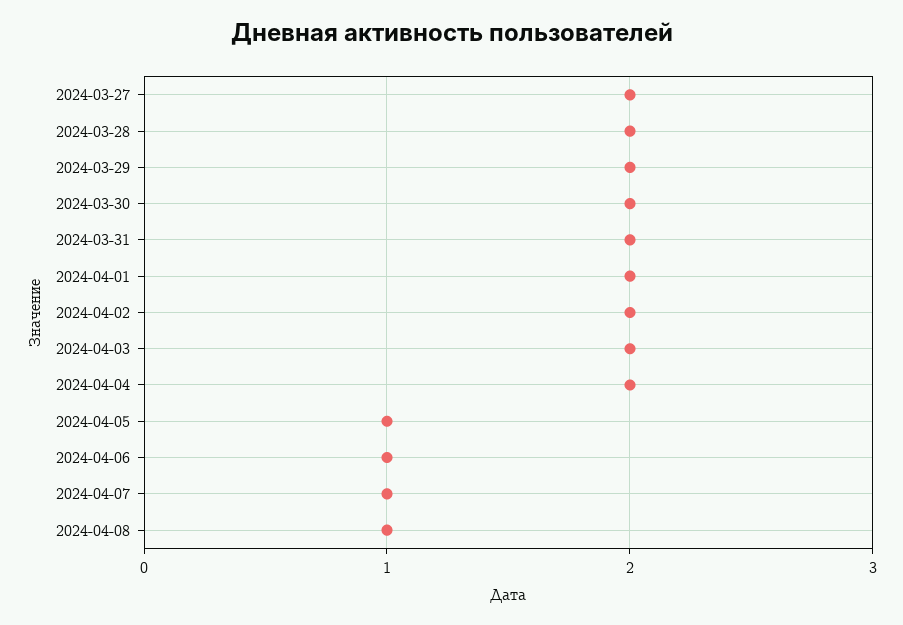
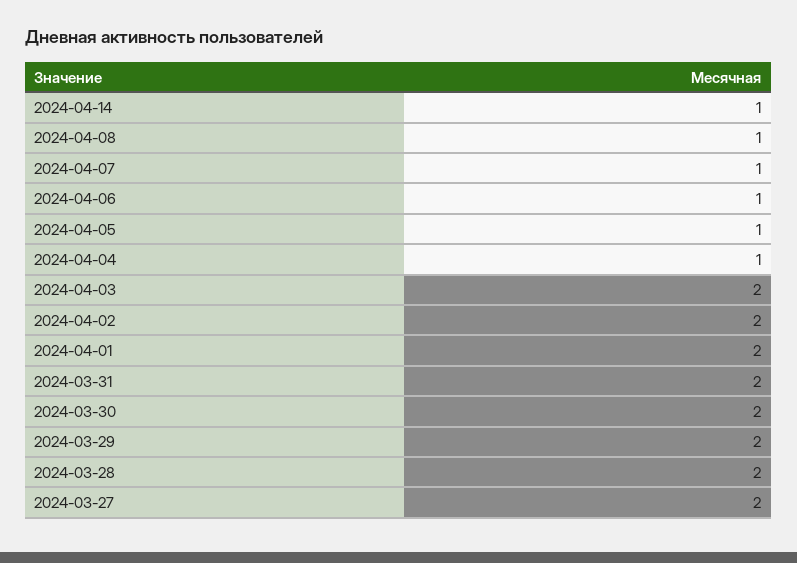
2024-04-04: 2 -> 1
2024-04-14: none -> 1

